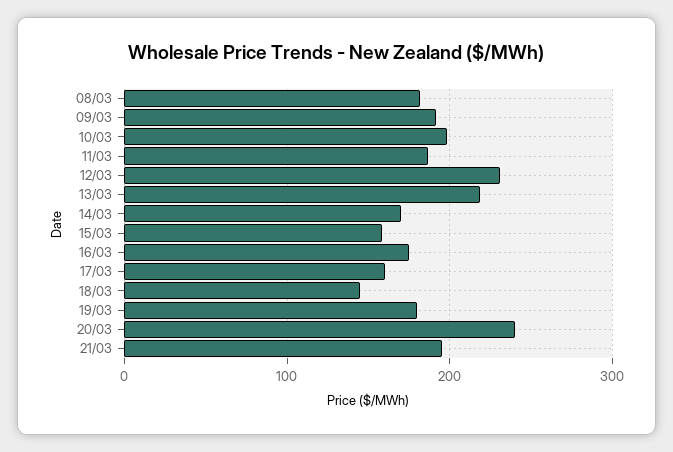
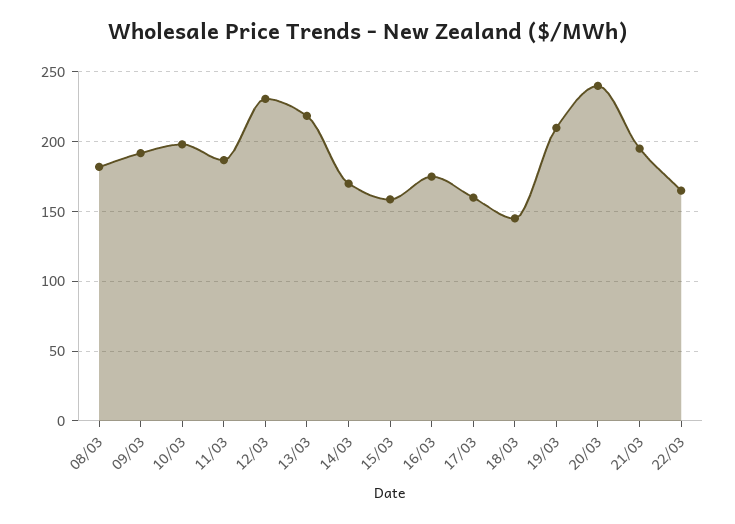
19/03: 180 -> 210
22/03: none -> 165

